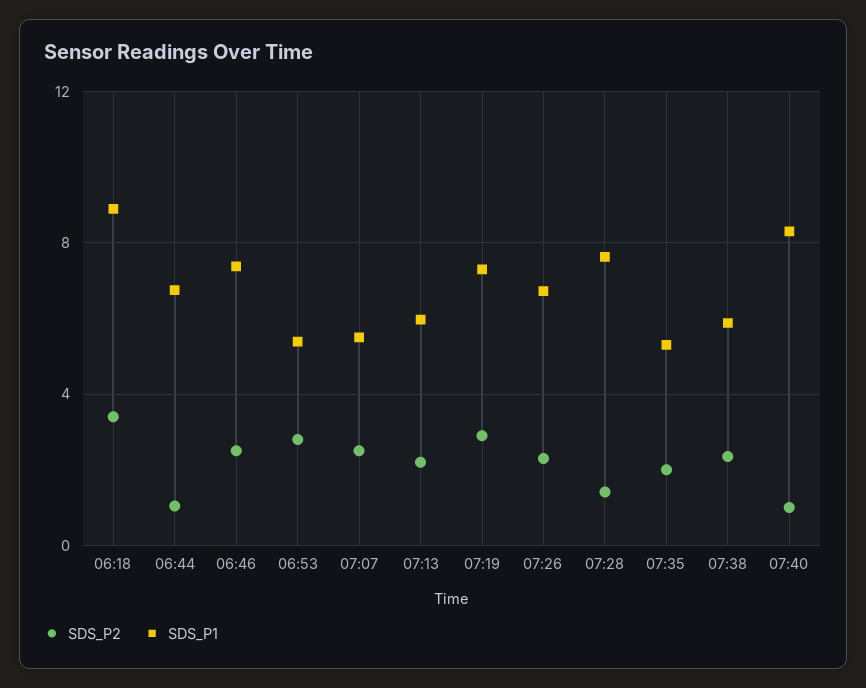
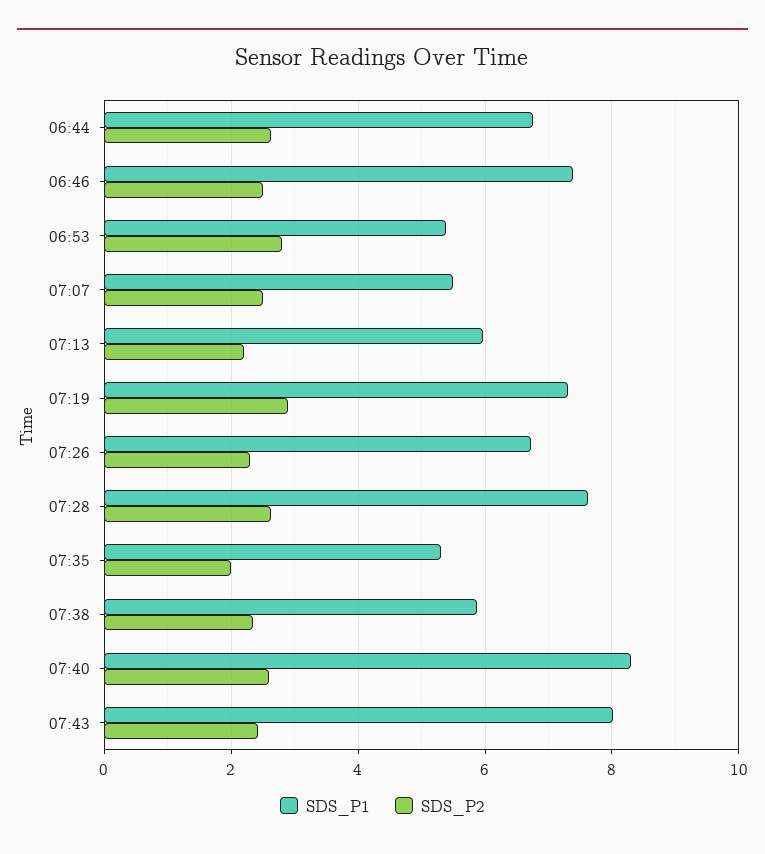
SDS_P2, 06:18: 3.5 -> none
SDS_P1, 06:18: 9 -> none
SDS_P2, 06:44: 1 -> 2.6
SDS_P2, 07:28: 1.5 -> 2.6
SDS_P2, 07:40: 1 -> 2.6
SDS_P1, 07:43: none -> 8
SDS_P2, 07:43: none -> 2.4

